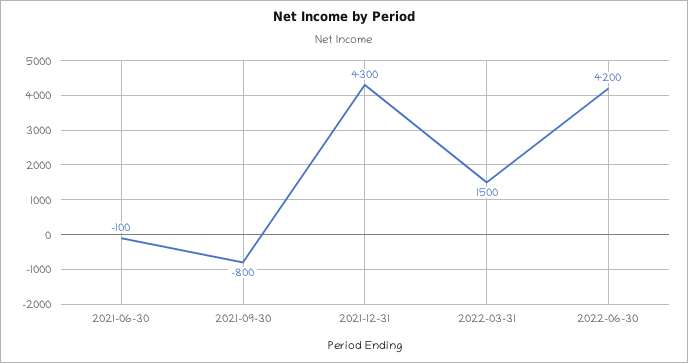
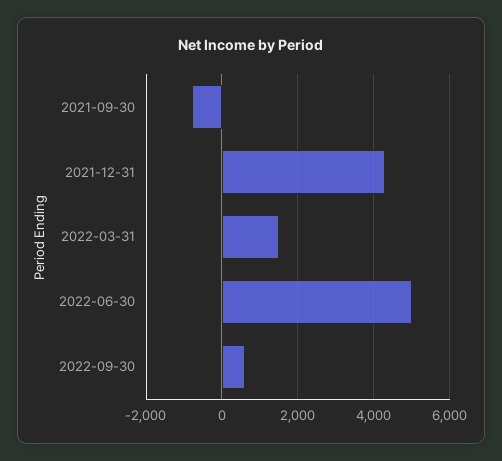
2021-06-30: -100 -> none
2022-06-30: 4200 -> 5000
2022-09-30: none -> 600

